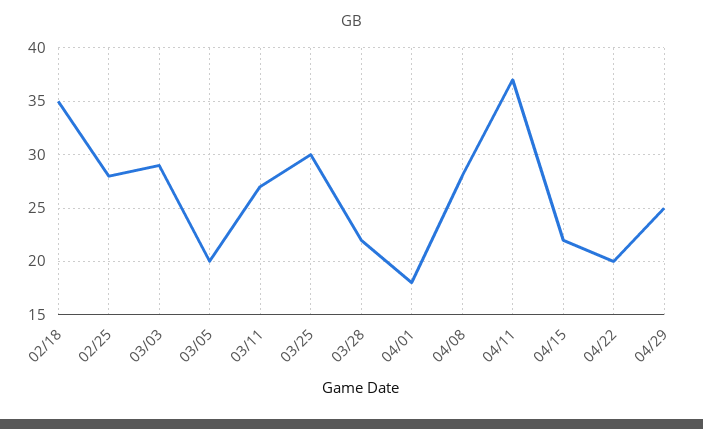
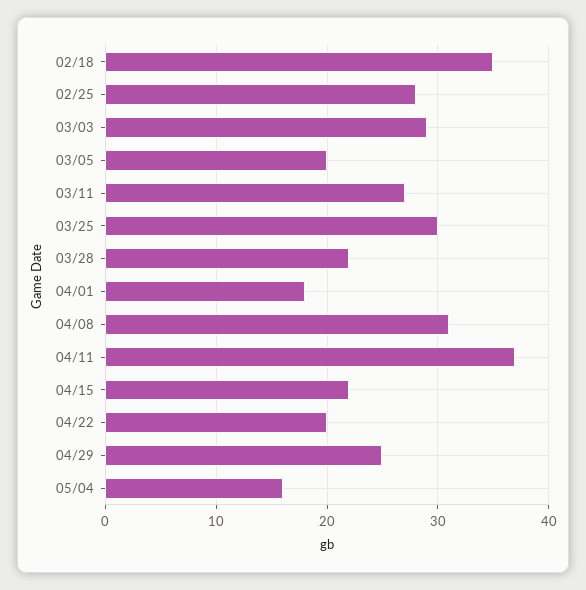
04/08: 28 -> 31
05/04: none -> 16

